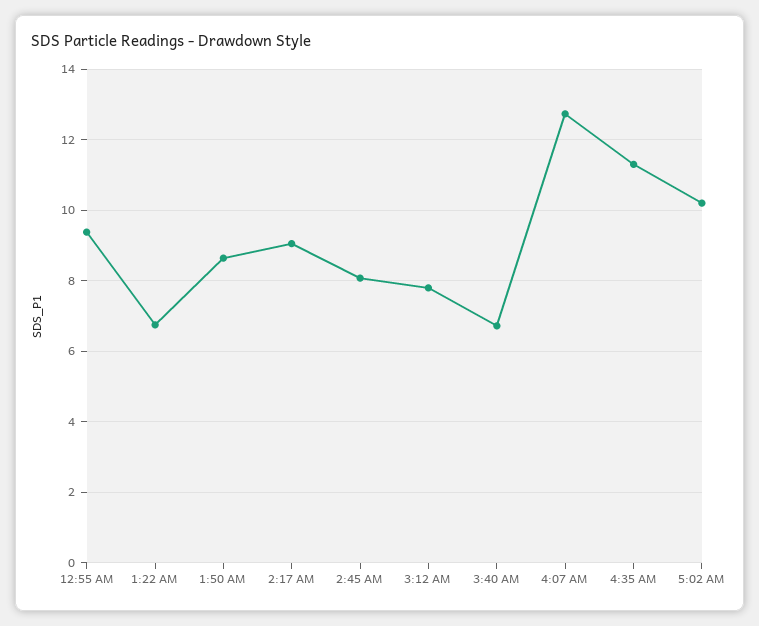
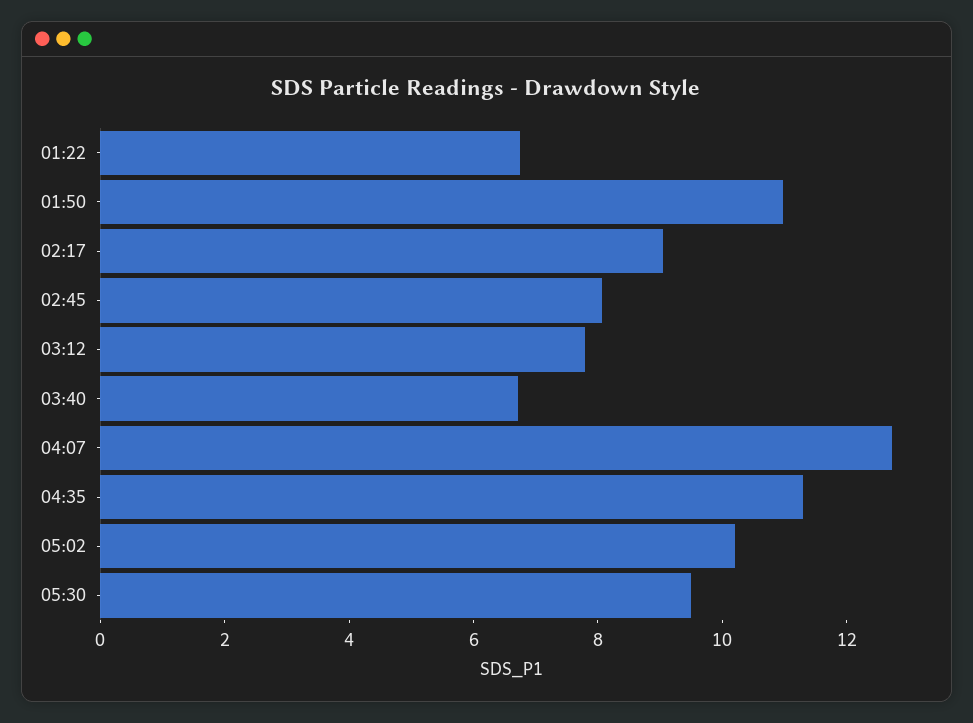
12:55 AM: 9.4 -> none
1:50 AM: 8.6 -> 11
05:30: none -> 9.5

